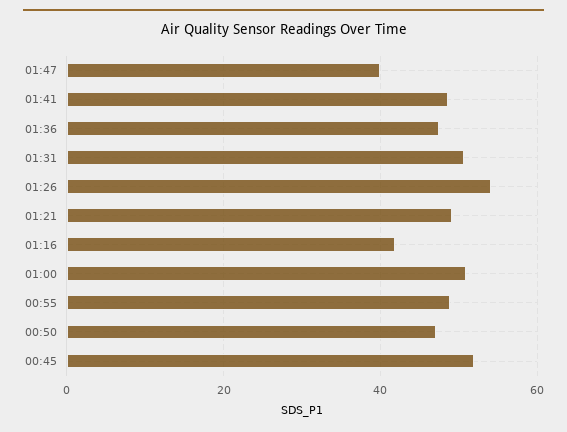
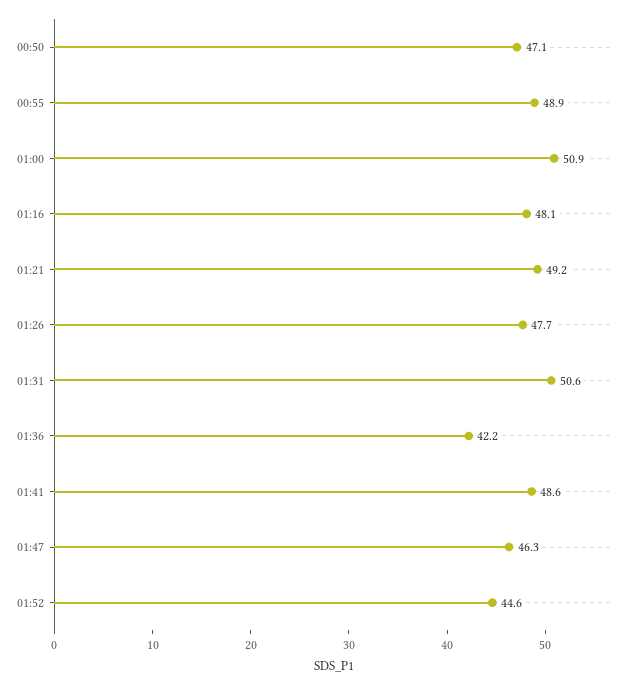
01:47: 40 -> 46.3
01:36: 48 -> 42.2
01:26: 54 -> 47.7
01:16: 42 -> 48.1
00:45: 52 -> none
01:52: none -> 44.6

